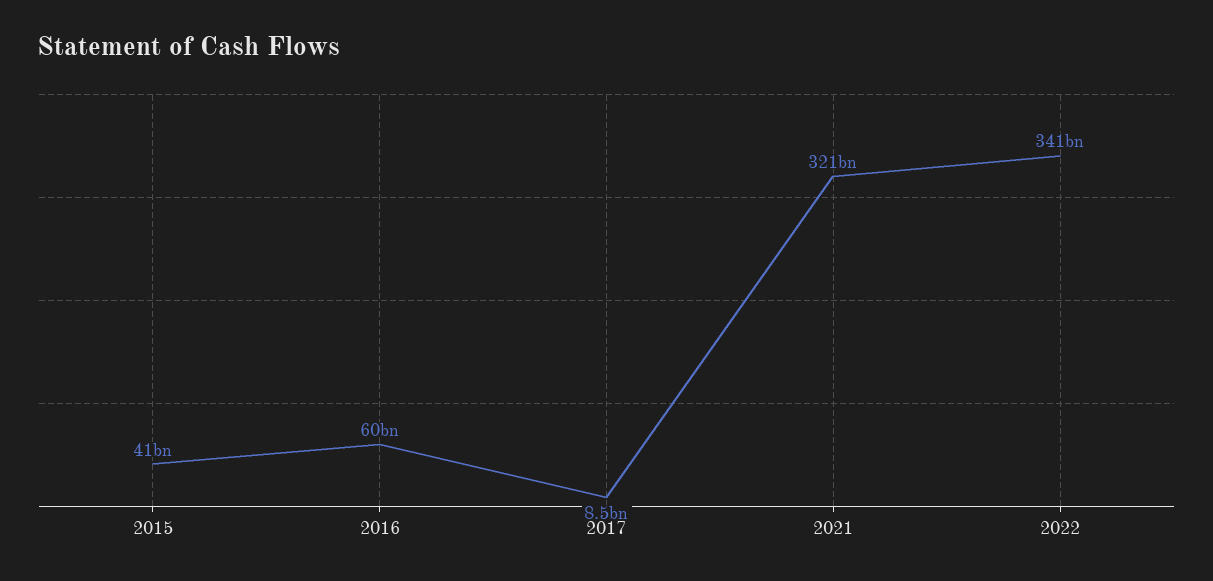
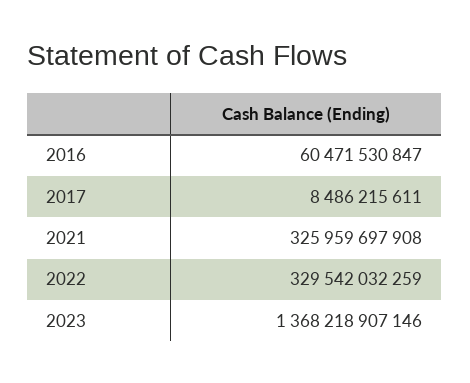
2015: 41000000000 -> none
2021: 321000000000 -> 325959697908
2022: 341000000000 -> 329542032259
2023: none -> 1368218907146

